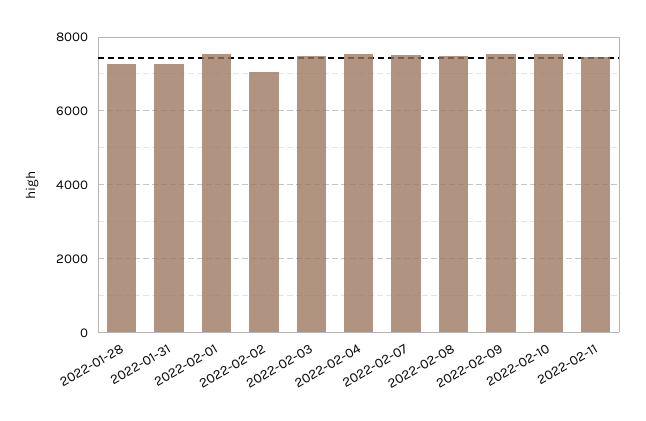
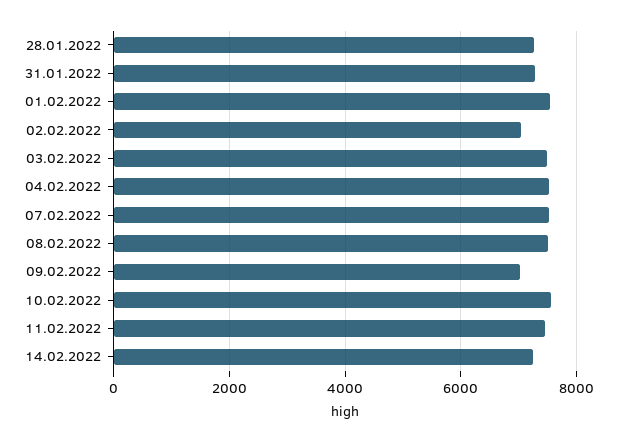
2022-02-09: 7600 -> 7000
14.02.2022: none -> 7200

